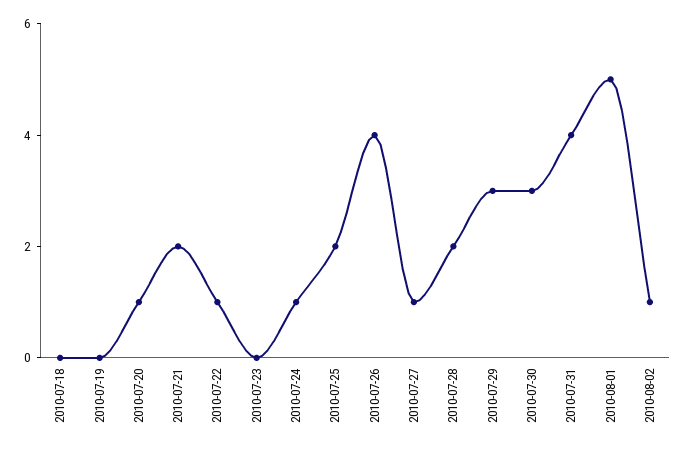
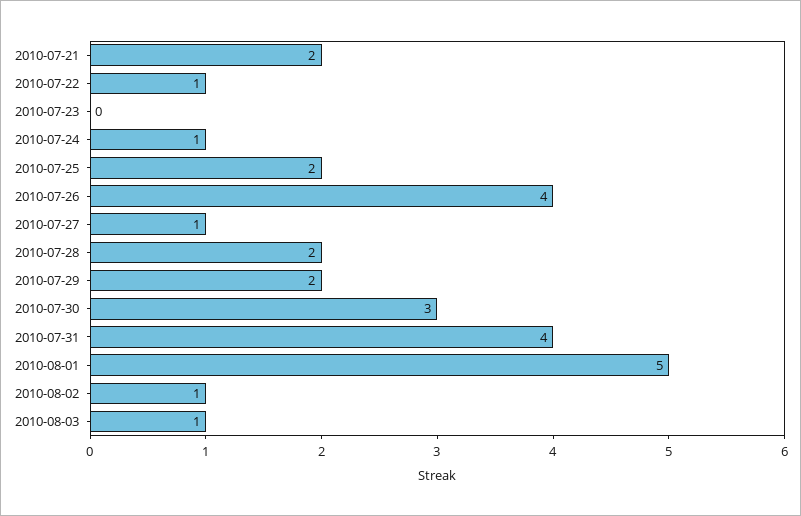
2010-07-18: 0 -> none
2010-07-19: 0 -> none
2010-07-20: 1 -> none
2010-07-29: 3 -> 2
2010-08-03: none -> 1

